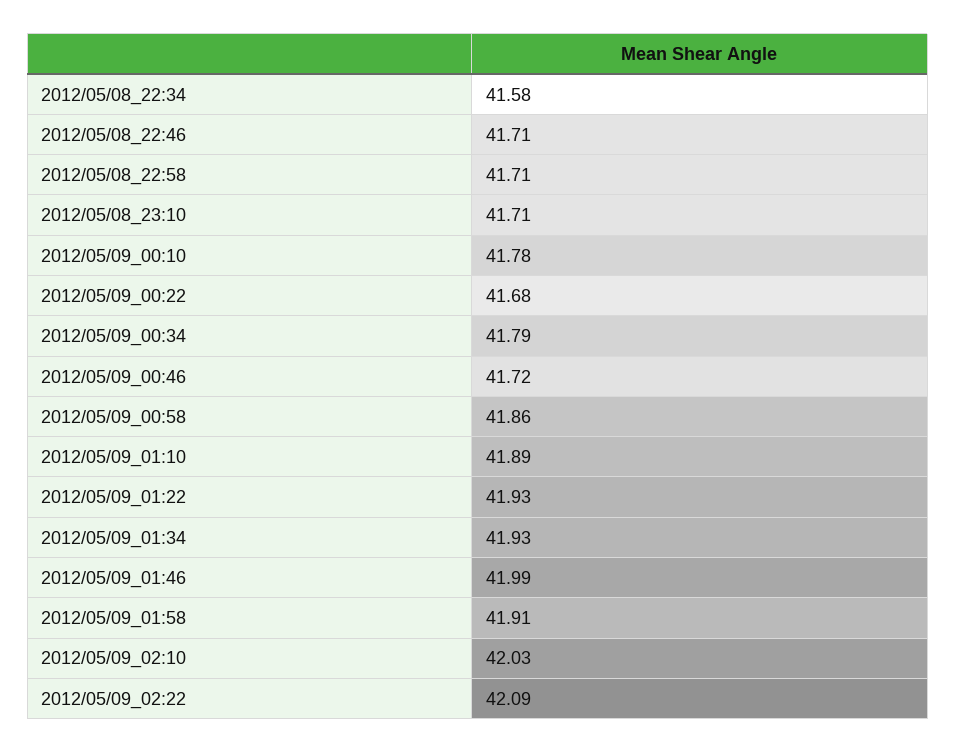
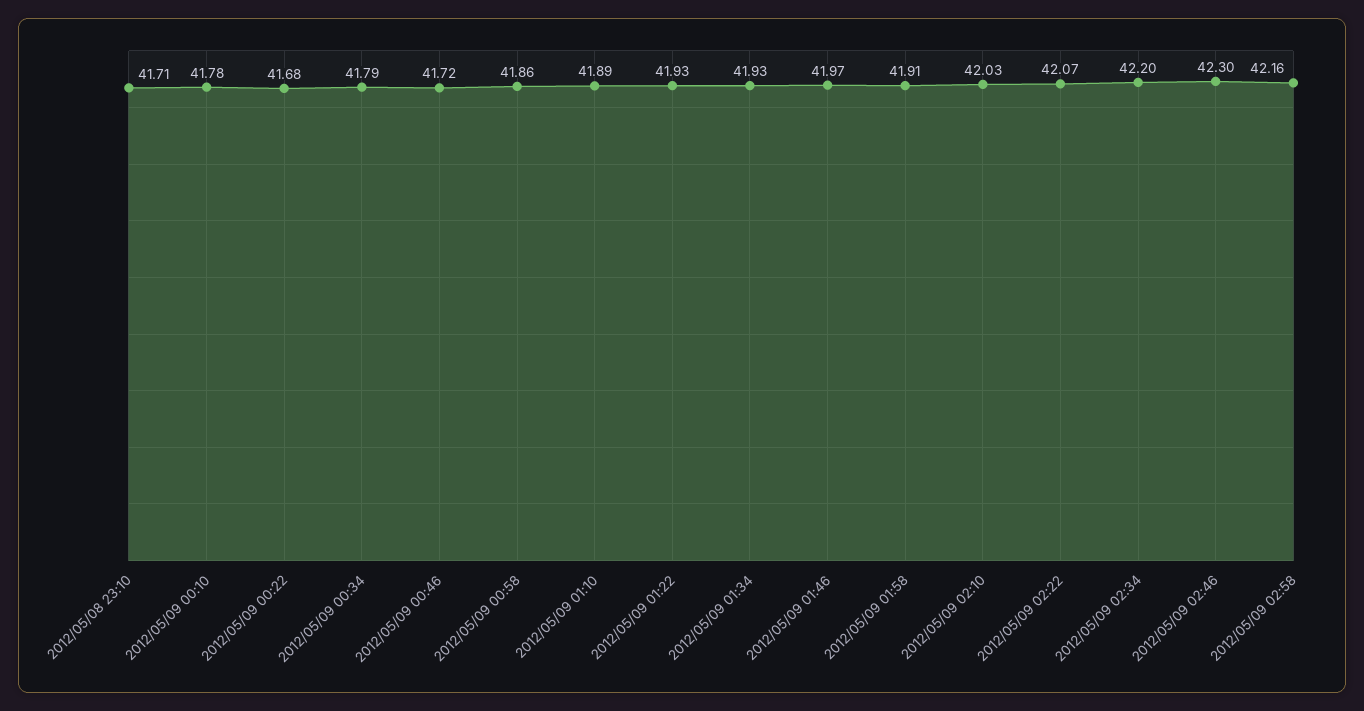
2012/05/08_22:34: 41.58 -> none
2012/05/08_22:46: 41.71 -> none
2012/05/08_22:58: 41.71 -> none
2012/05/09_01:46: 41.99 -> 41.97
2012/05/09_02:22: 42.09 -> 42.07
2012/05/09 02:34: none -> 42.2
2012/05/09 02:46: none -> 42.3
2012/05/09 02:58: none -> 42.16

